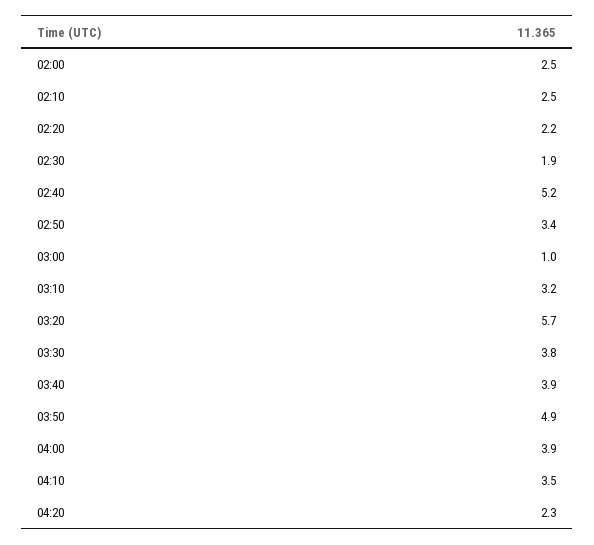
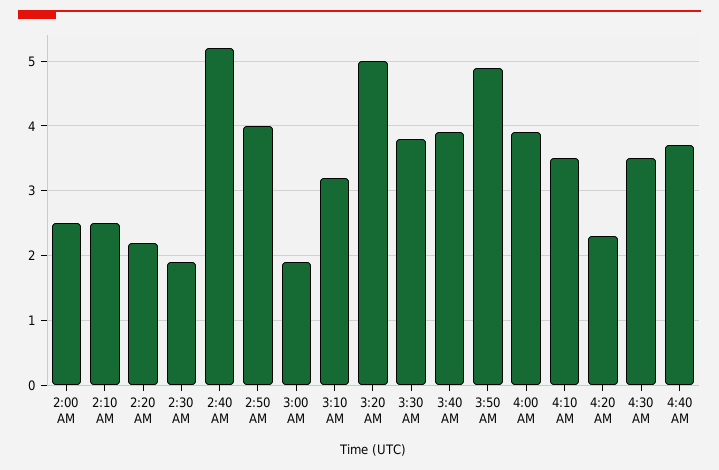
02:50: 3.4 -> 4
03:00: 1 -> 1.9
03:20: 5.7 -> 5
4:30 AM: none -> 3.5
4:40 AM: none -> 3.7

